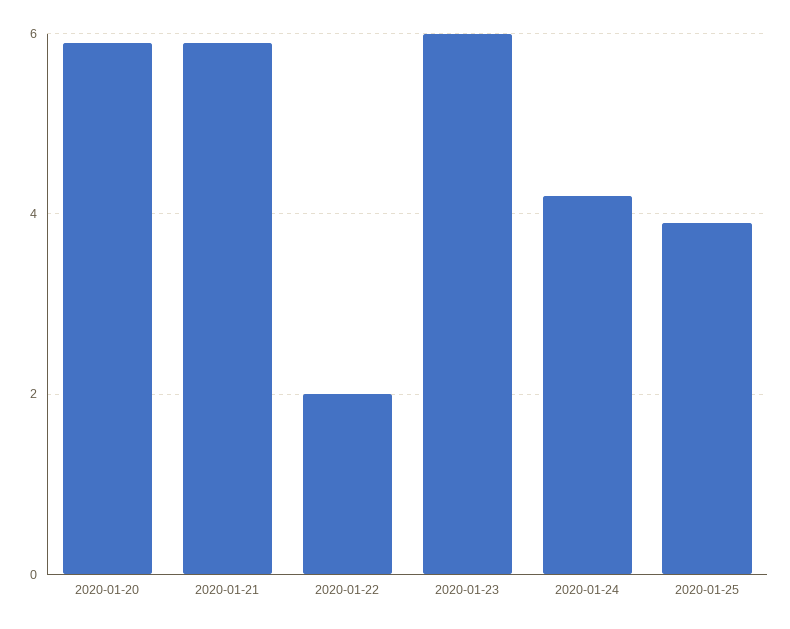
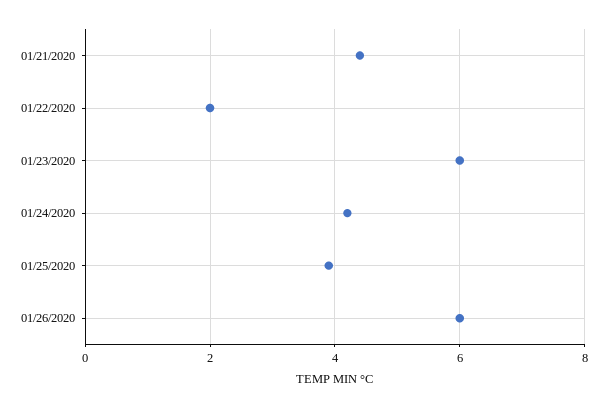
2020-01-20: 6 -> none
2020-01-21: 6 -> 4.5
01/26/2020: none -> 6

